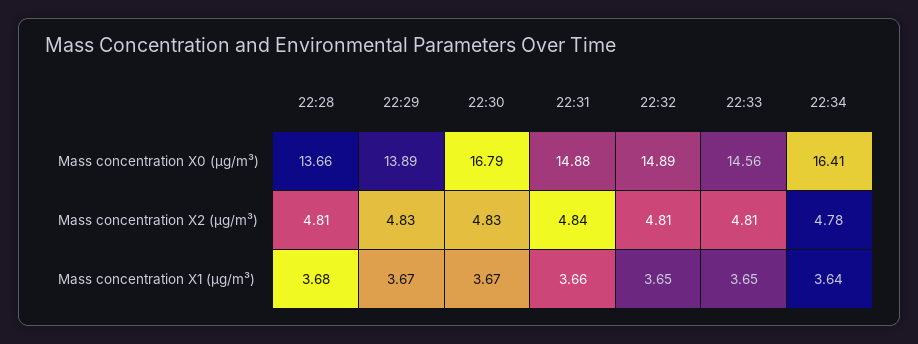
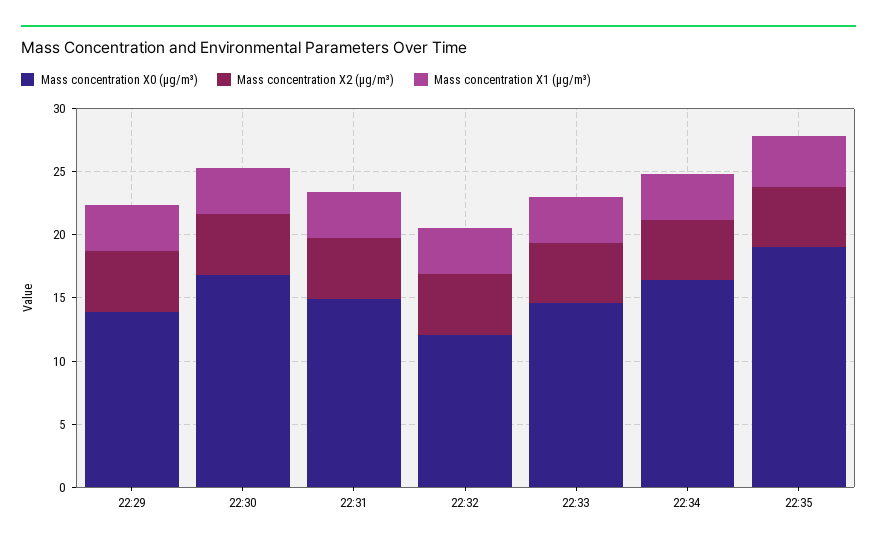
Mass concentration X0 (μg/m³), 22:28: 13.66 -> none
Mass concentration X0 (μg/m³), 22:32: 14.89 -> 12
Mass concentration X2 (μg/m³), 22:28: 4.81 -> none
Mass concentration X1 (μg/m³), 22:28: 3.68 -> none
Mass concentration X0 (μg/m³), 22:35: none -> 19
Mass concentration X2 (μg/m³), 22:35: none -> 5
Mass concentration X1 (μg/m³), 22:35: none -> 4

